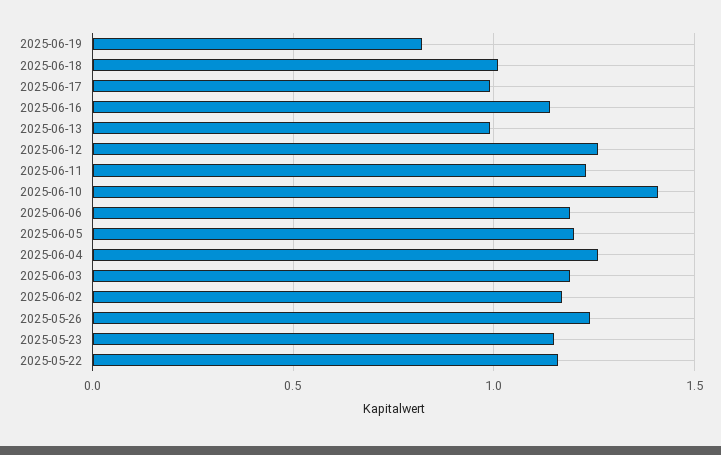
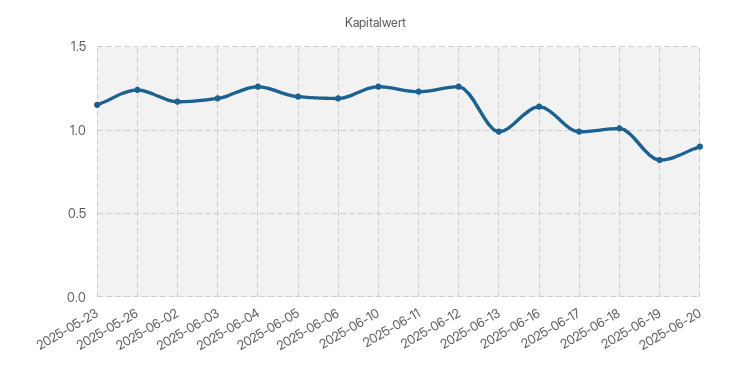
2025-06-10: 1.4 -> 1.25
2025-05-22: 1.15 -> none
2025-06-20: none -> 0.9

